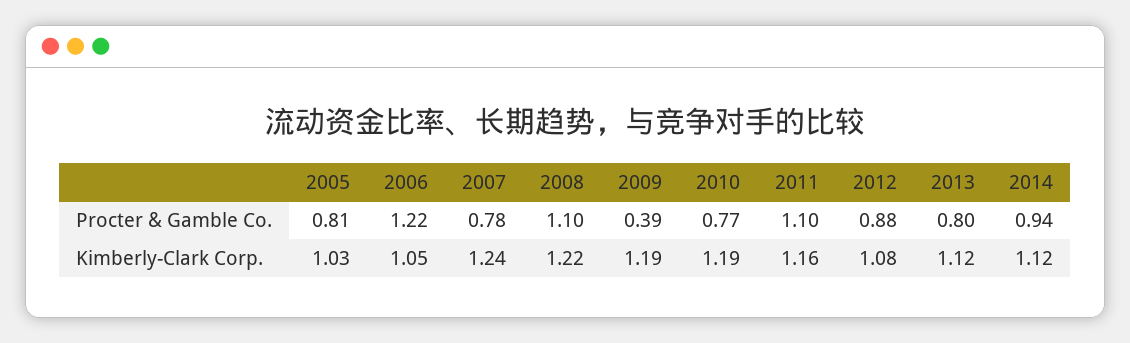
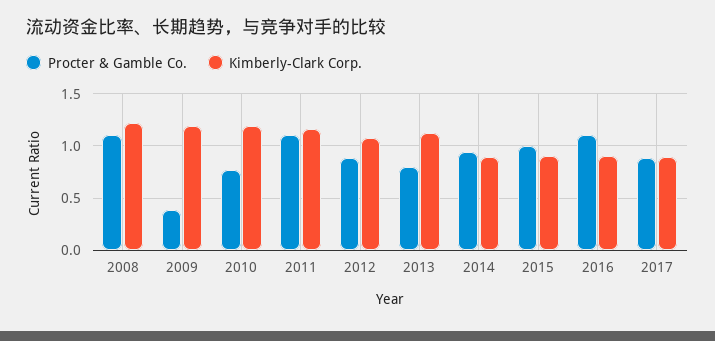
Procter & Gamble Co., 2005: 0.81 -> none
Procter & Gamble Co., 2006: 1.22 -> none
Procter & Gamble Co., 2007: 0.78 -> none
Kimberly-Clark Corp., 2005: 1.03 -> none
Kimberly-Clark Corp., 2006: 1.05 -> none
Kimberly-Clark Corp., 2007: 1.24 -> none
Kimberly-Clark Corp., 2014: 1.12 -> 0.9
Procter & Gamble Co., 2015: none -> 1
Kimberly-Clark Corp., 2015: none -> 0.9
Procter & Gamble Co., 2016: none -> 1.1
Kimberly-Clark Corp., 2016: none -> 0.9
Procter & Gamble Co., 2017: none -> 0.9
Kimberly-Clark Corp., 2017: none -> 0.9

